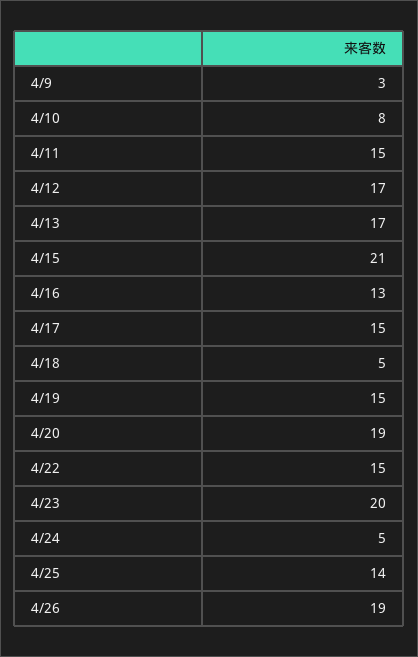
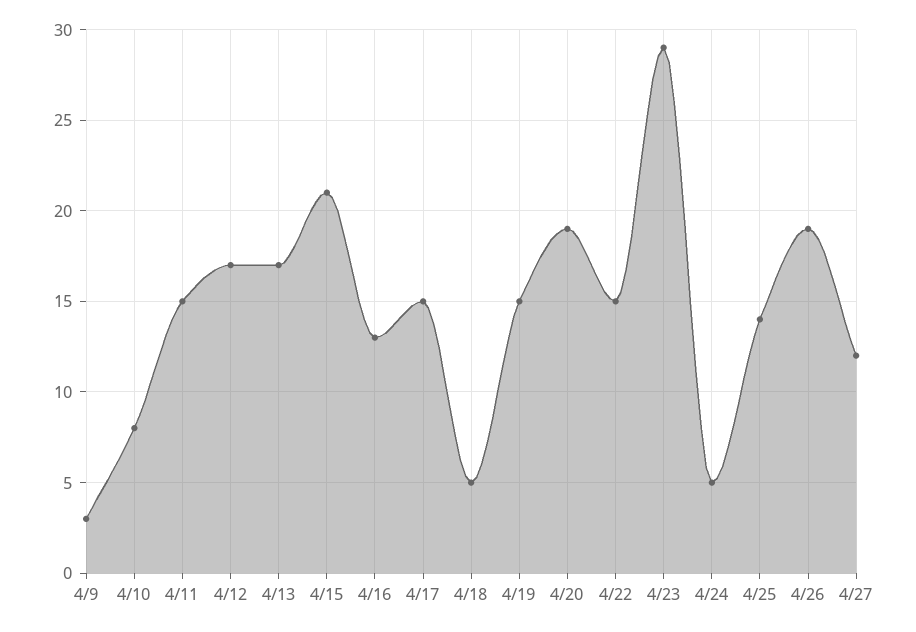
4/23: 20 -> 29
4/27: none -> 12

